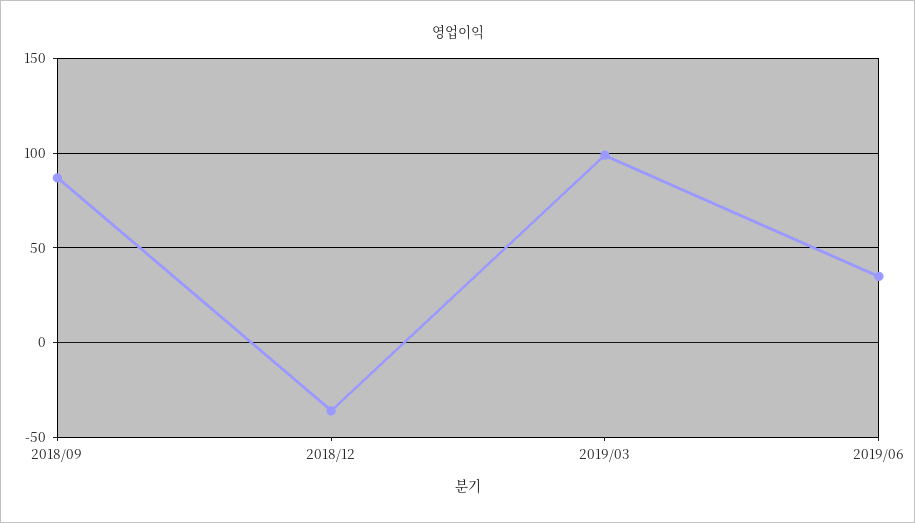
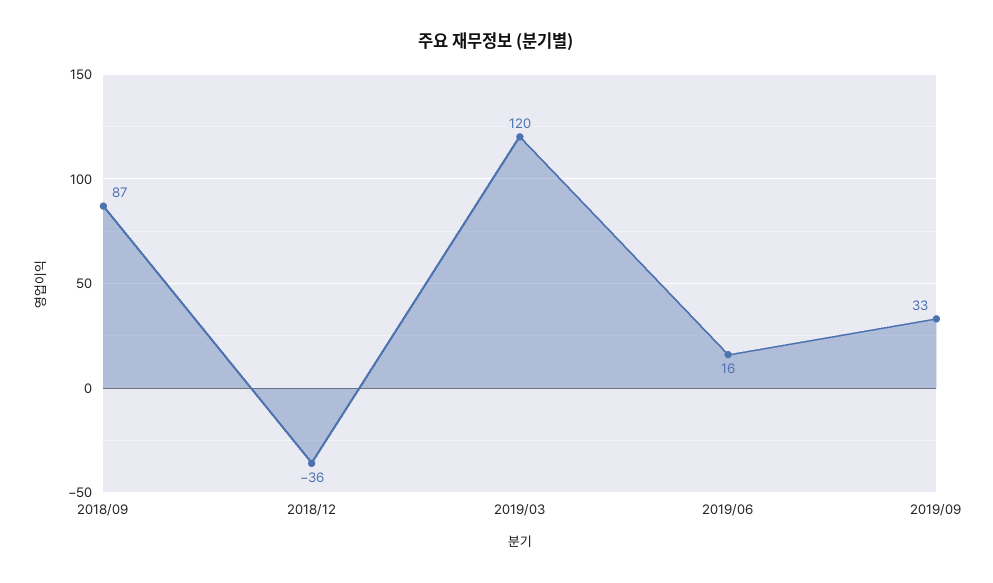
2019/03: 100 -> 120
2019/06: 35 -> 16
2019/09: none -> 33

